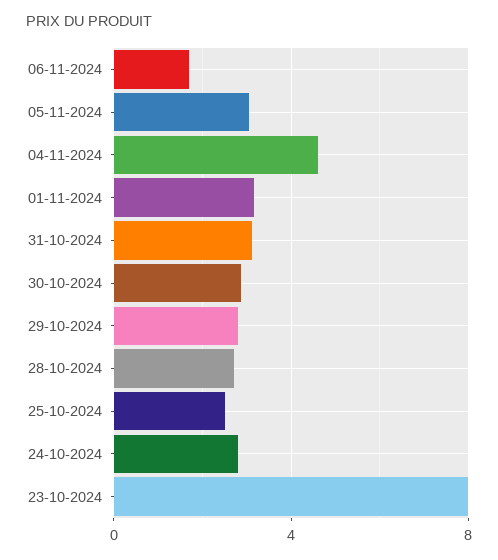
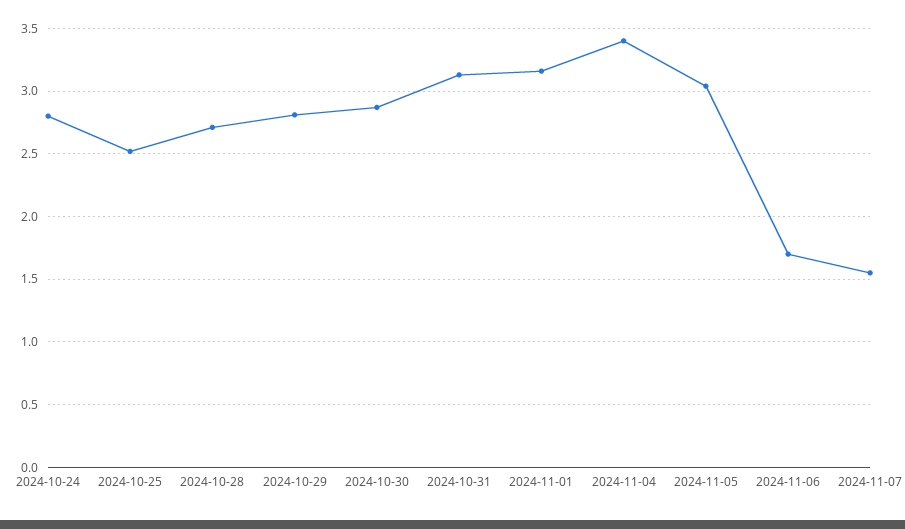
04-11-2024: 4.5 -> 3.4
23-10-2024: 8 -> none
2024-11-07: none -> 1.55

